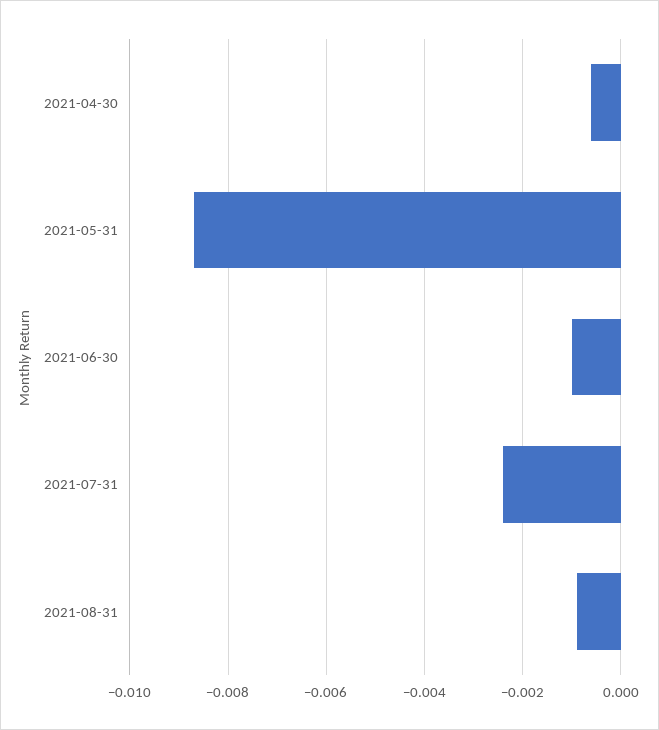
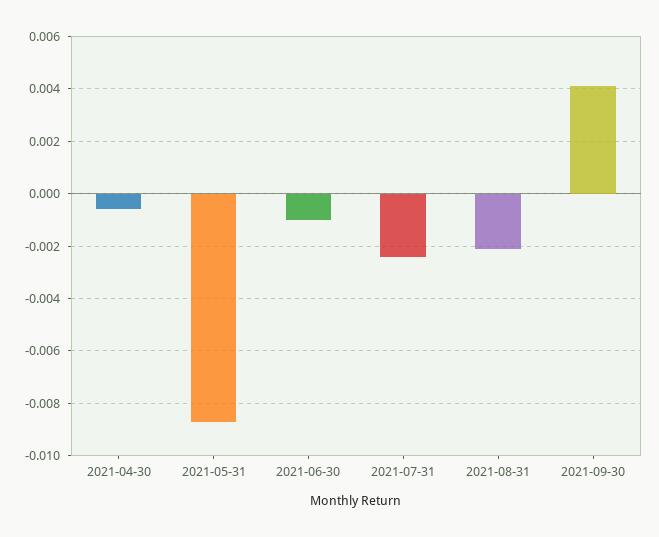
2021-08-31: -0.001 -> -0.002
2021-09-30: none -> 0.004

